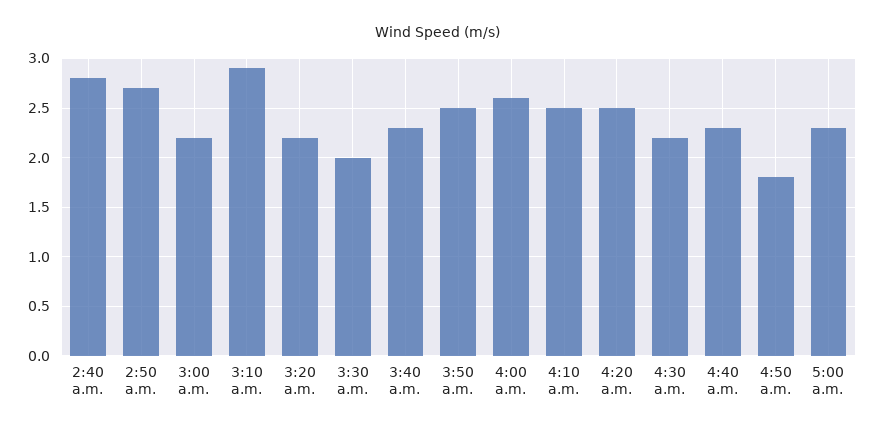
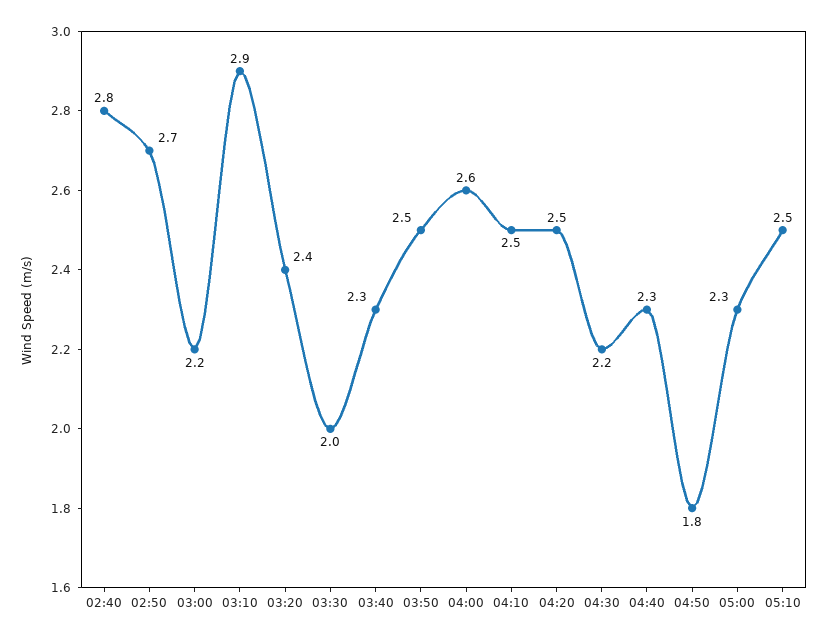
3:20 a.m.: 2.2 -> 2.4
05:10: none -> 2.5

